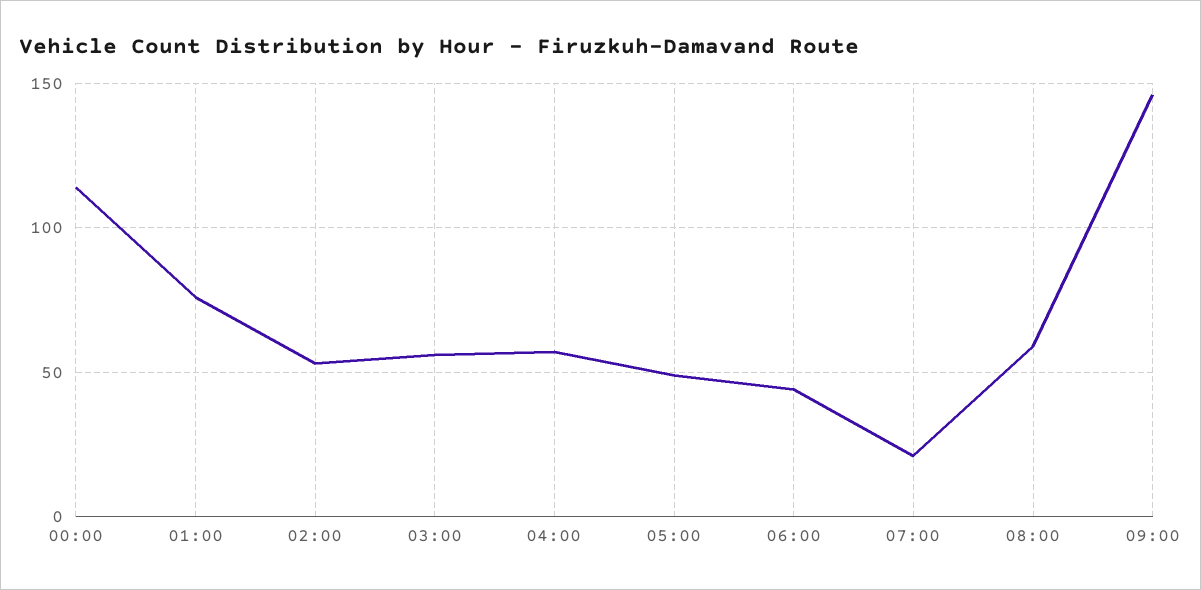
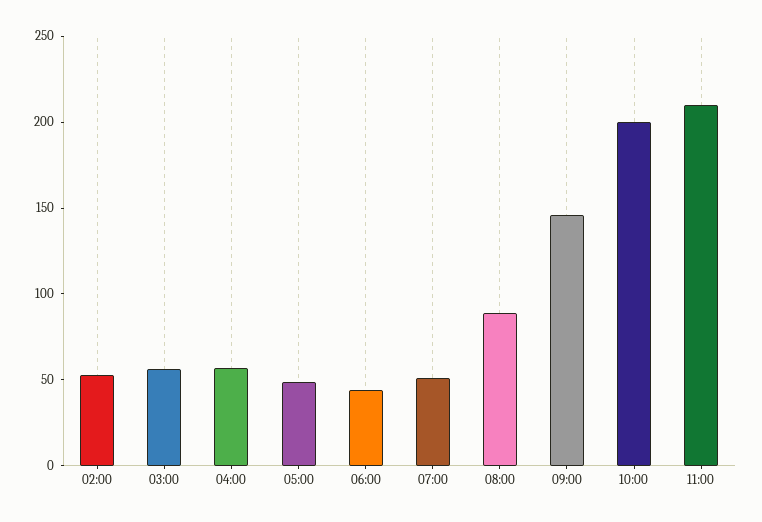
00:00: 115 -> none
01:00: 75 -> none
07:00: 20 -> 50
08:00: 60 -> 90
10:00: none -> 200
11:00: none -> 210

